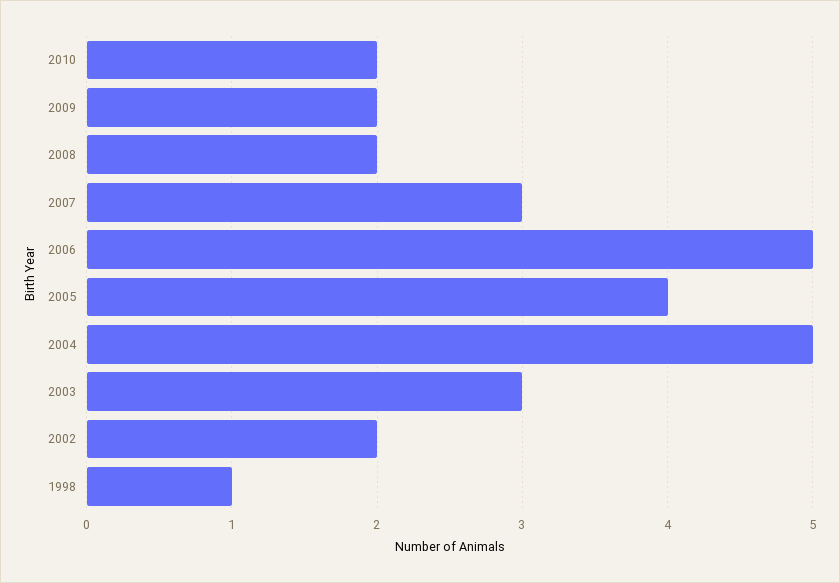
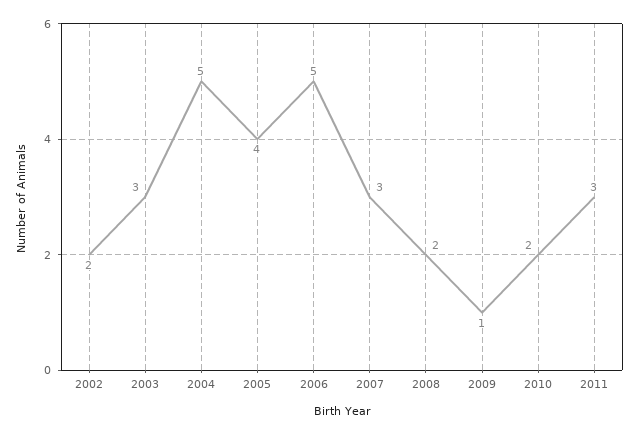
2009: 2 -> 1
1998: 1 -> none
2011: none -> 3

